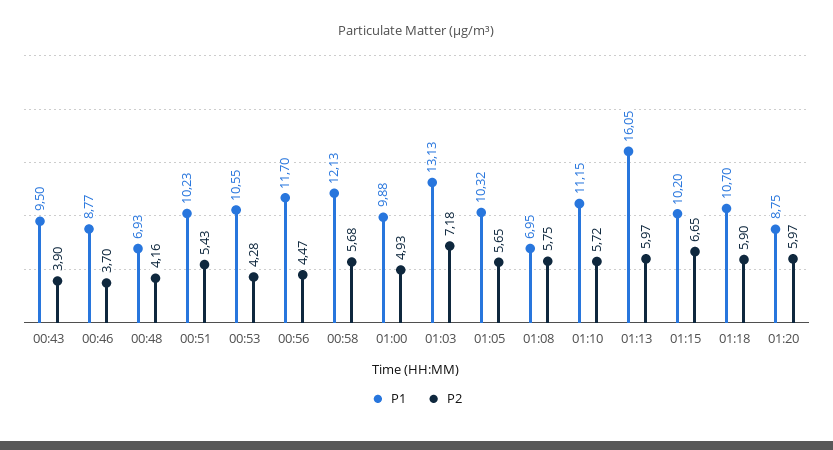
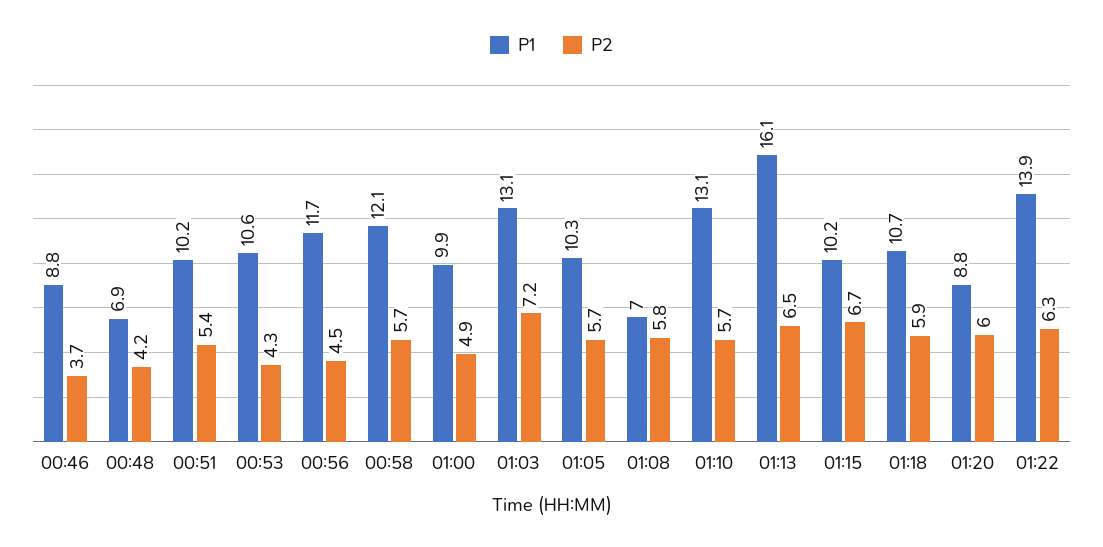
P1, 00:43: 9.5 -> none
P2, 00:43: 3.9 -> none
P1, 01:10: 11.15 -> 13.1
P2, 01:13: 5.97 -> 6.5
P1, 01:22: none -> 13.9
P2, 01:22: none -> 6.3

